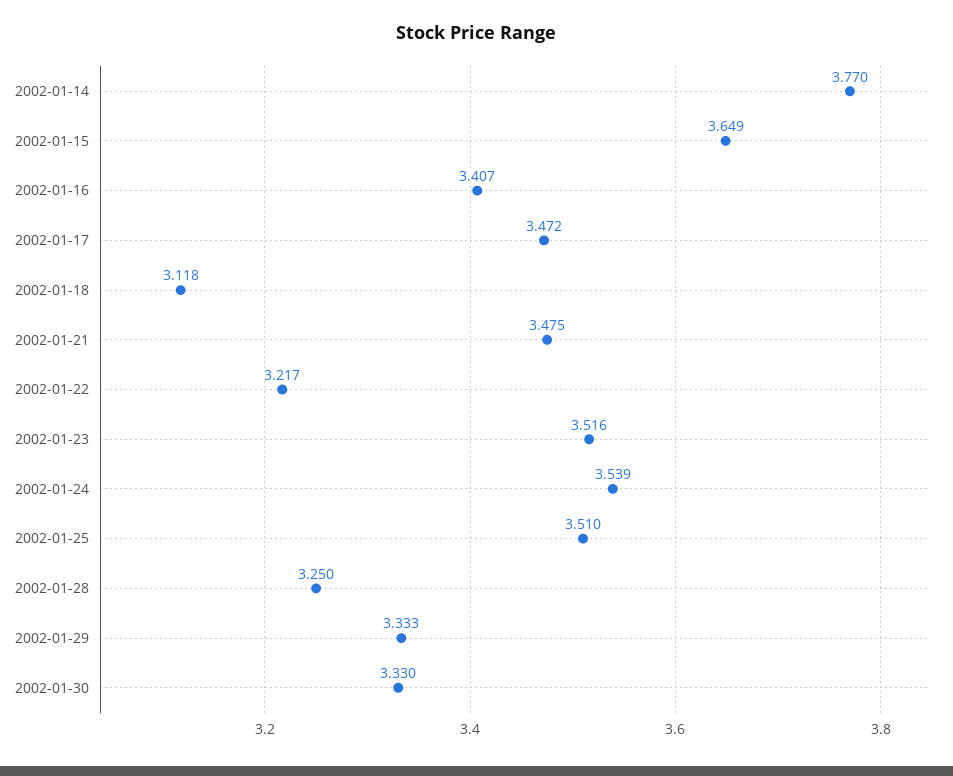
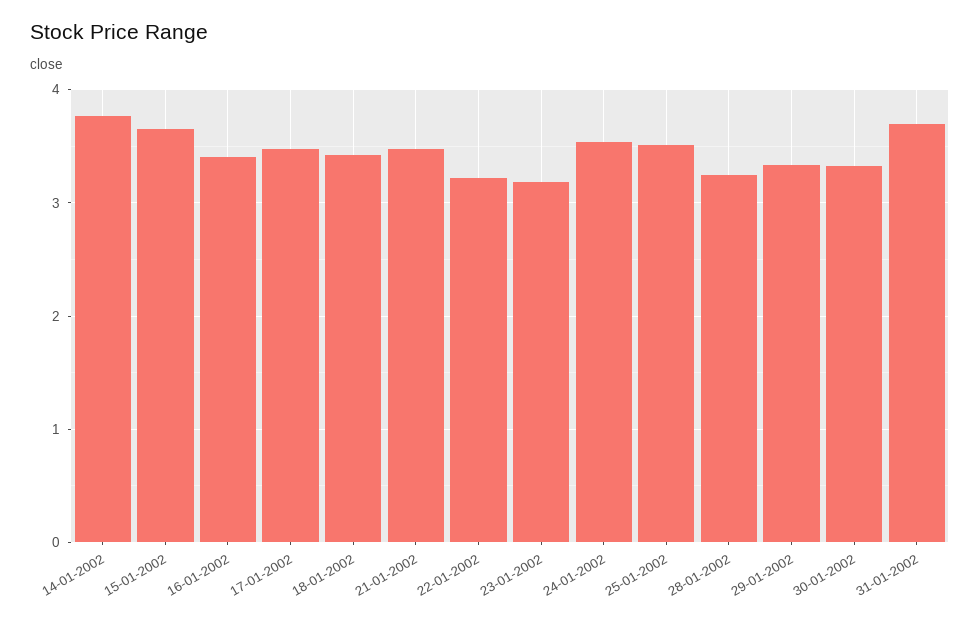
2002-01-18: 3.118 -> 3.4
2002-01-23: 3.516 -> 3.2
31-01-2002: none -> 3.7

